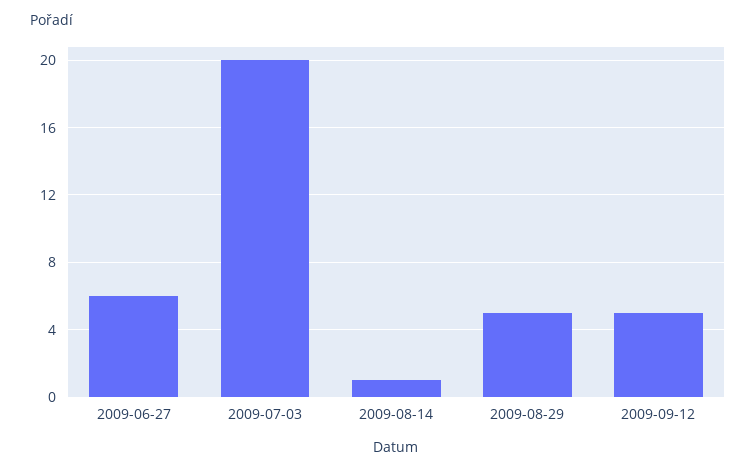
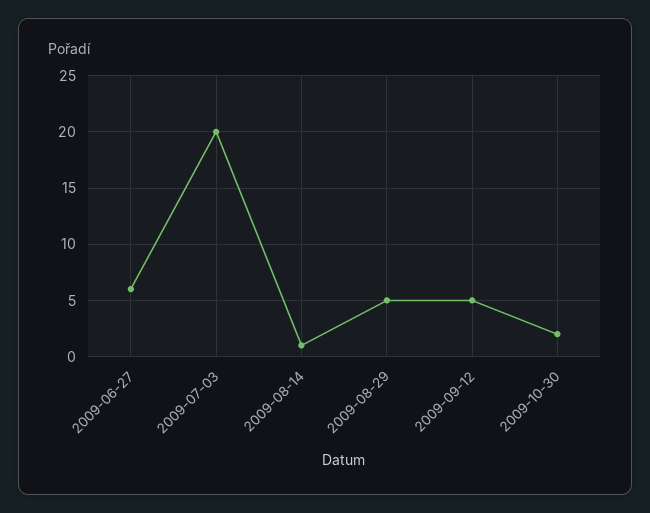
2009-10-30: none -> 2

